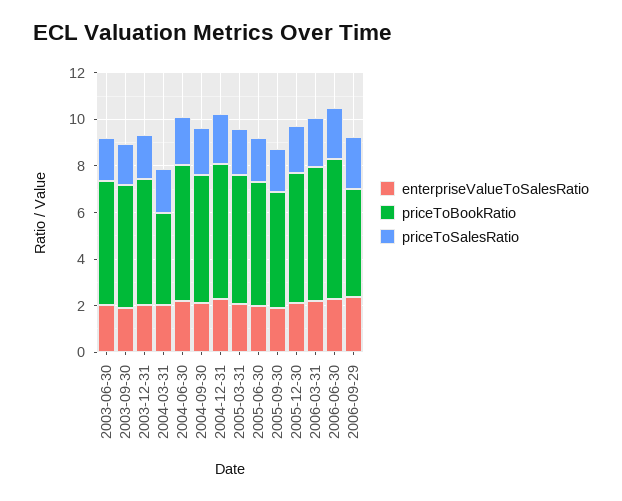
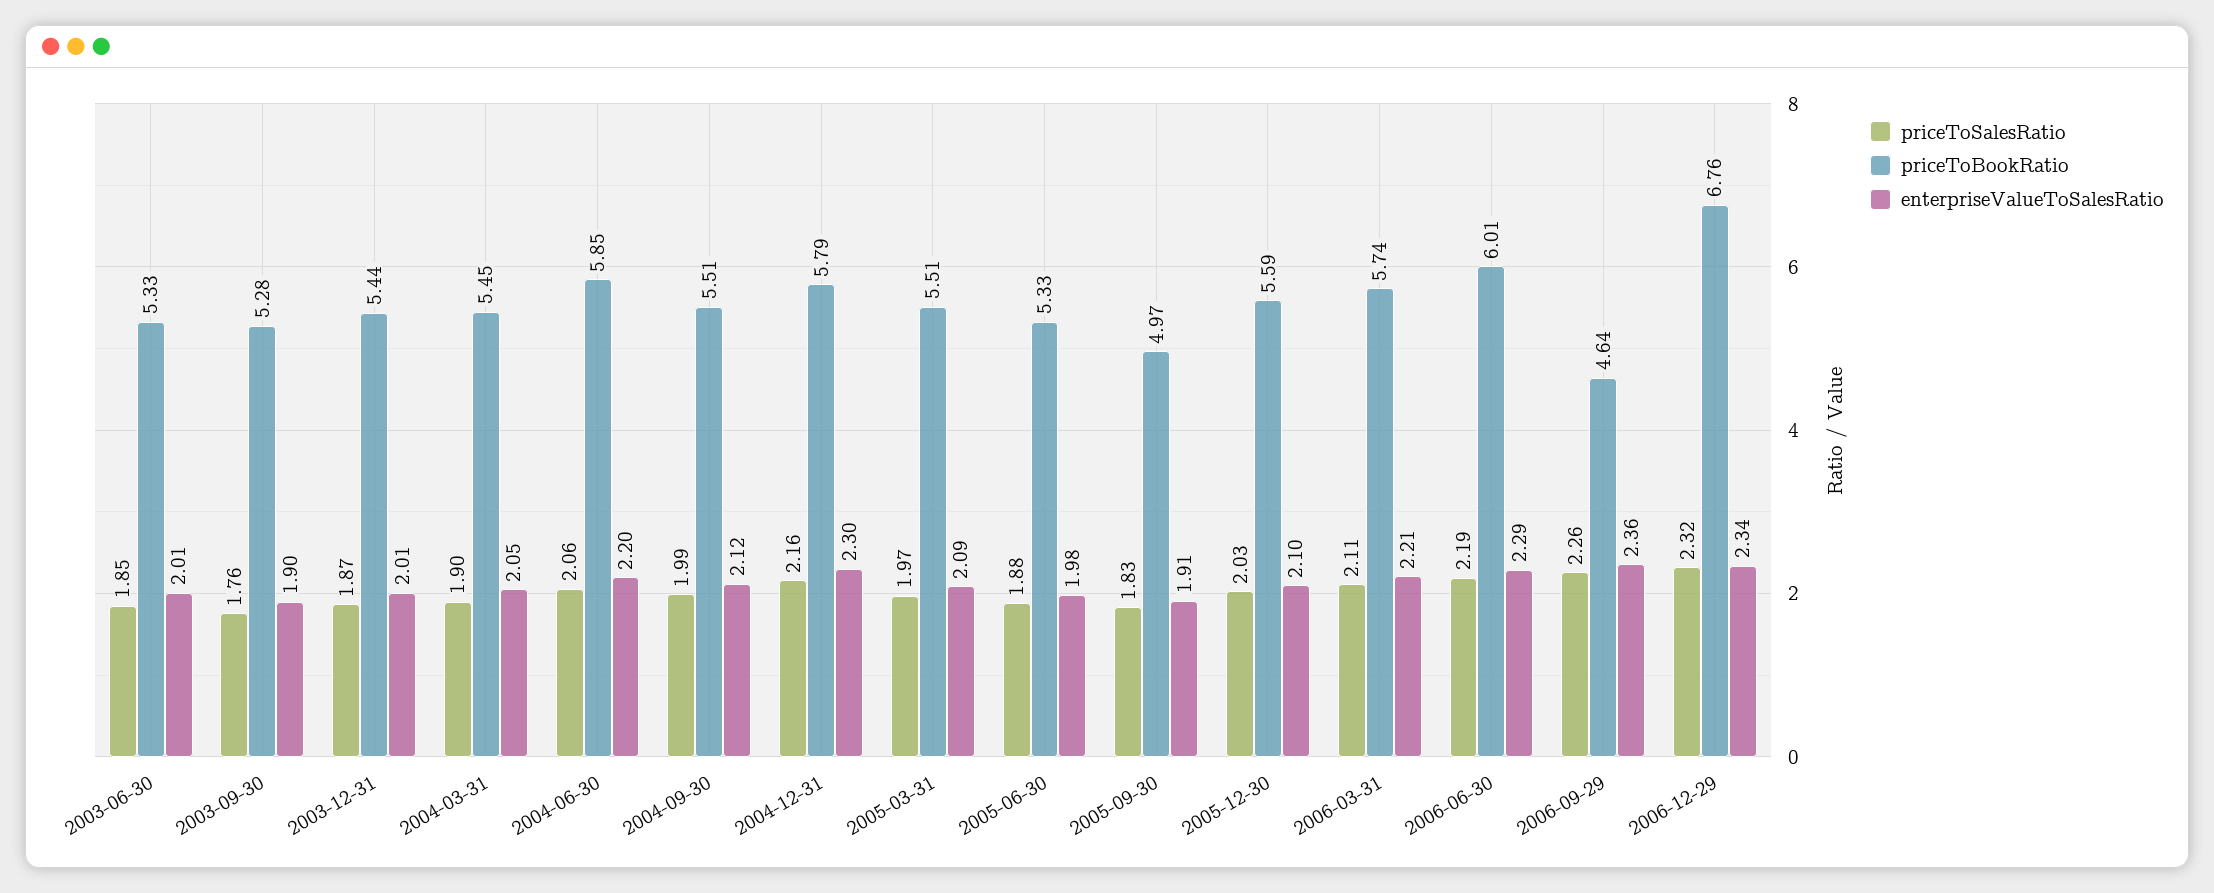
priceToBookRatio, 2004-03-31: 4 -> 5.45
priceToSalesRatio, 2006-12-29: none -> 2.32
priceToBookRatio, 2006-12-29: none -> 6.76
enterpriseValueToSalesRatio, 2006-12-29: none -> 2.34

